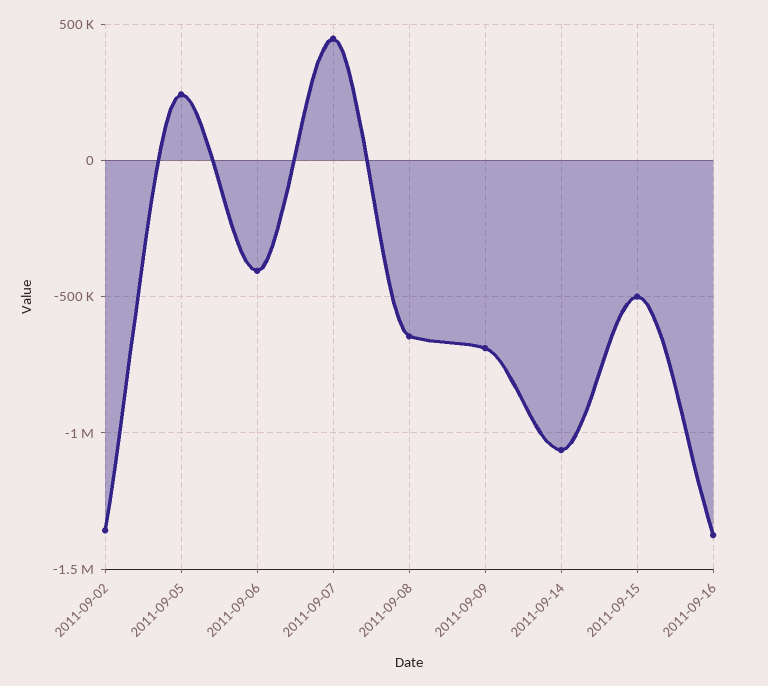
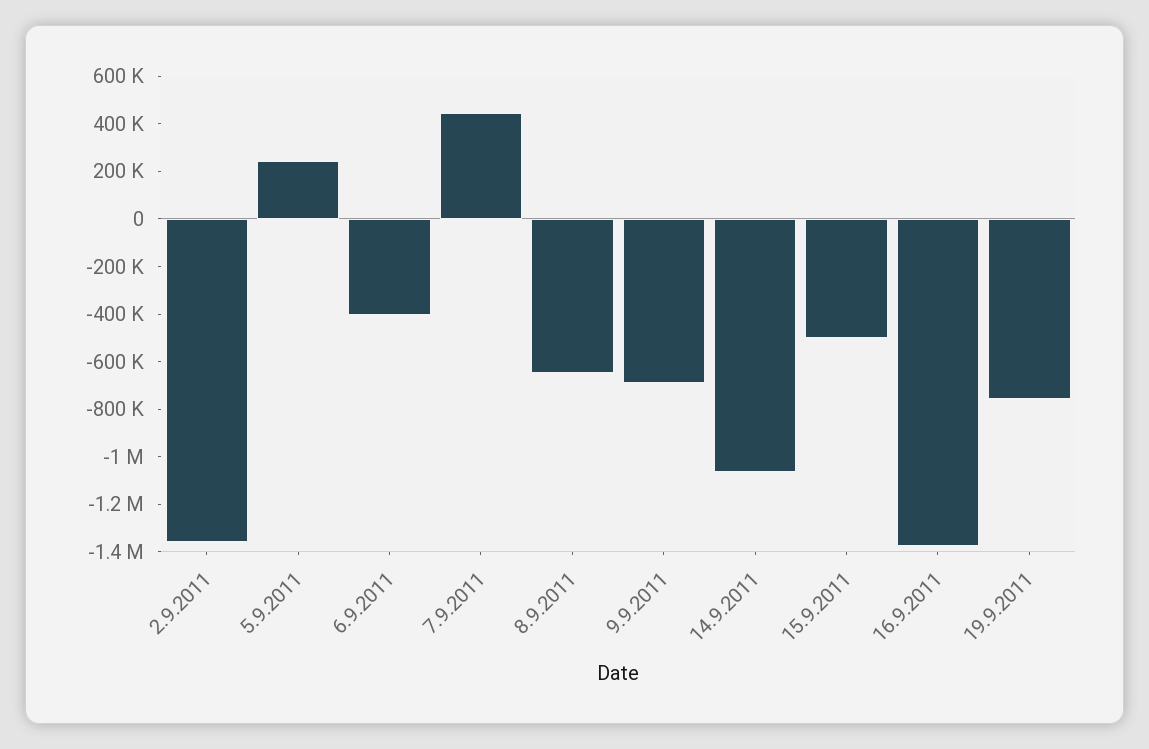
19.9.2011: none -> -750000

